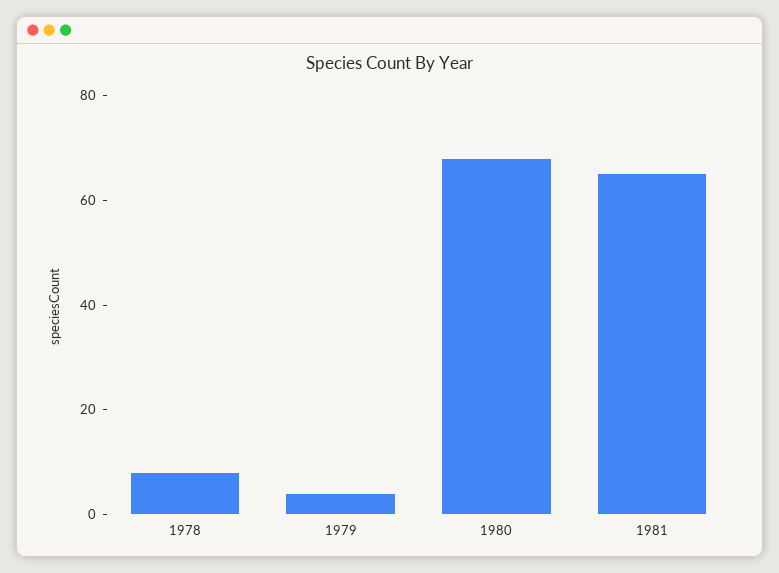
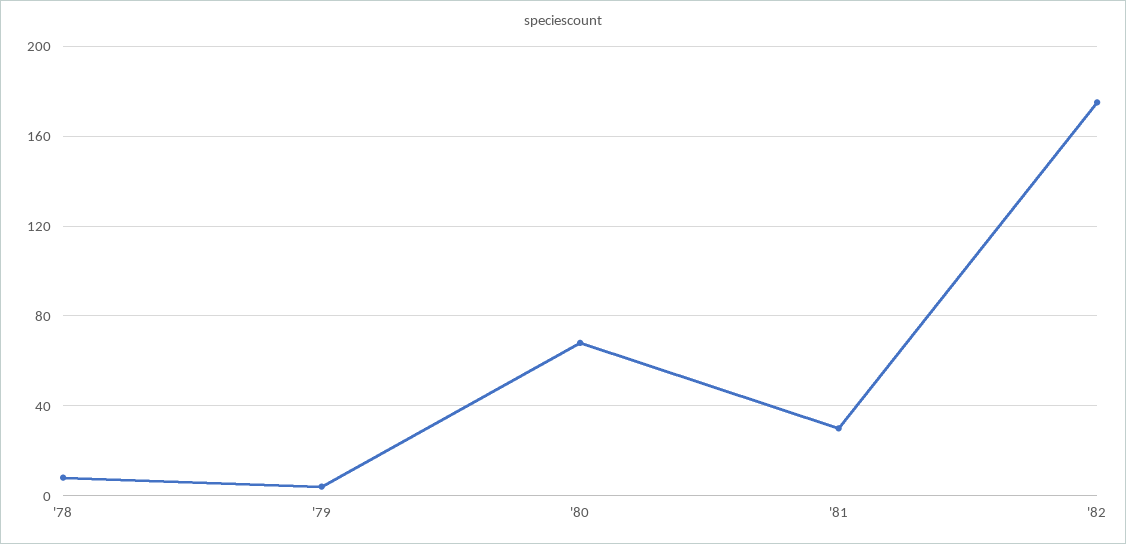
1981: 65 -> 30
'82: none -> 175

